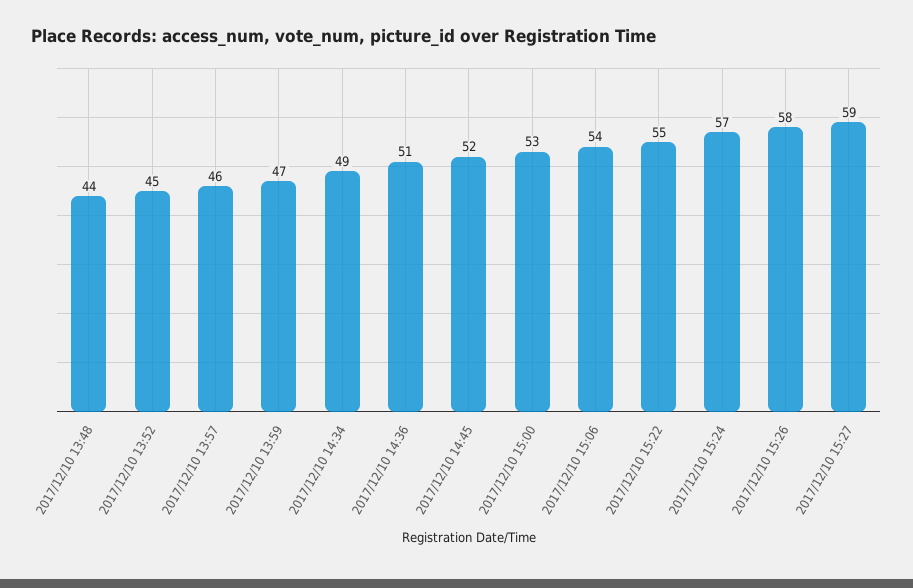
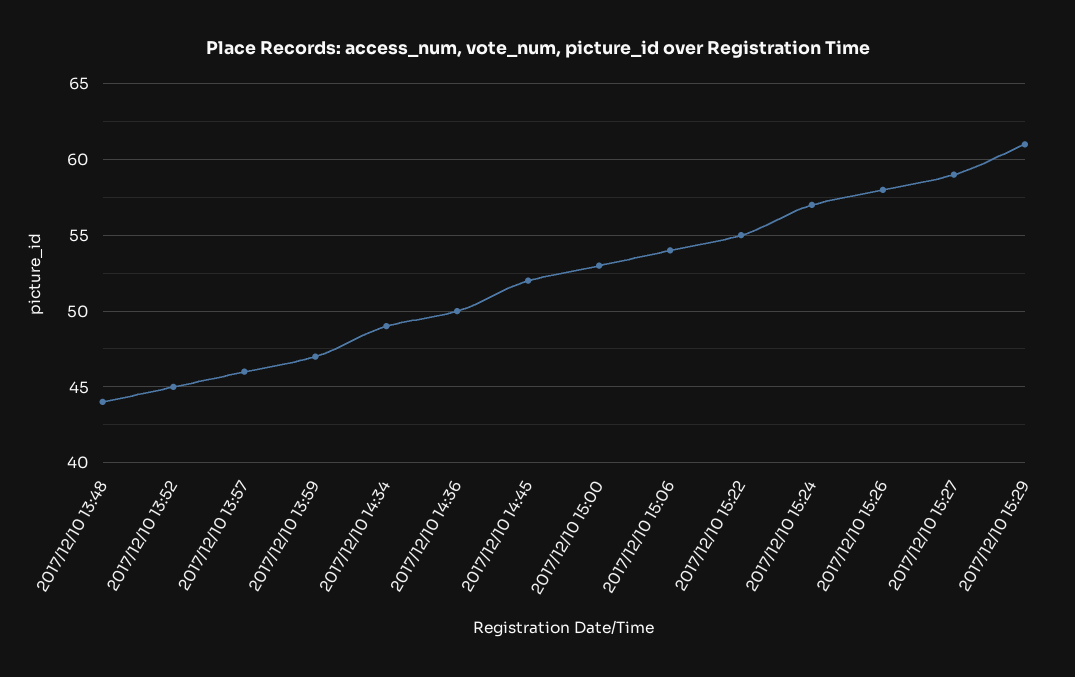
2017/12/10 14:36: 51 -> 50
2017/12/10 15:29: none -> 61

